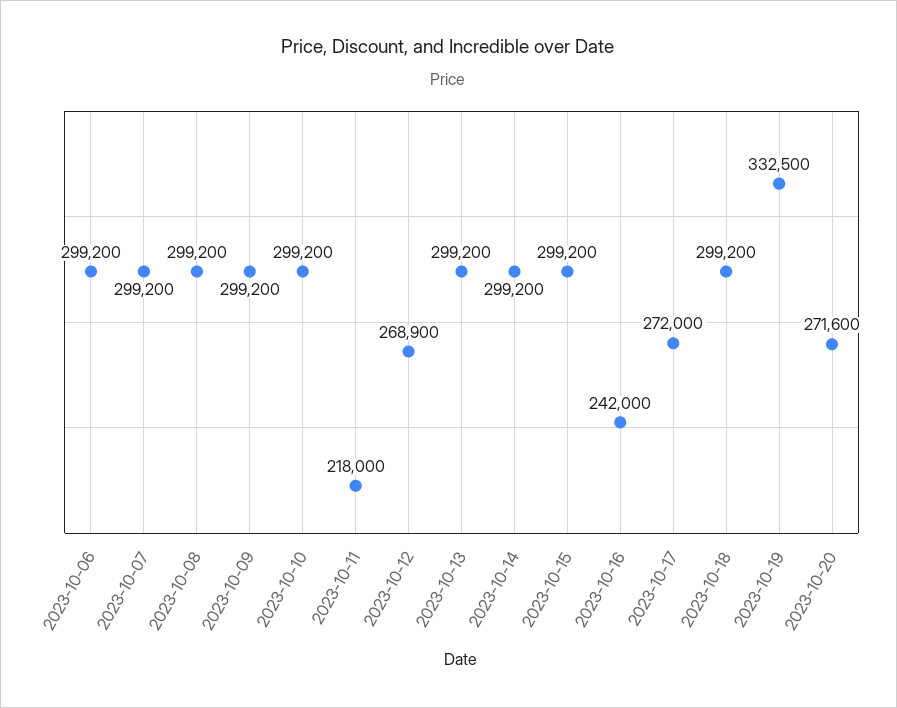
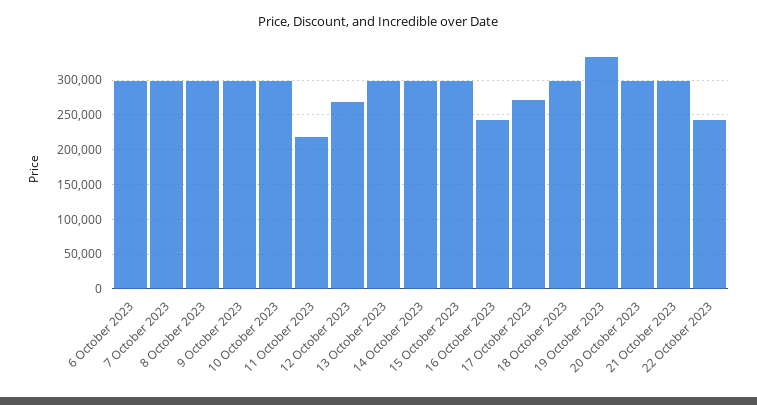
2023-10-20: 271600 -> 300000
21 October 2023: none -> 300000
22 October 2023: none -> 240000

